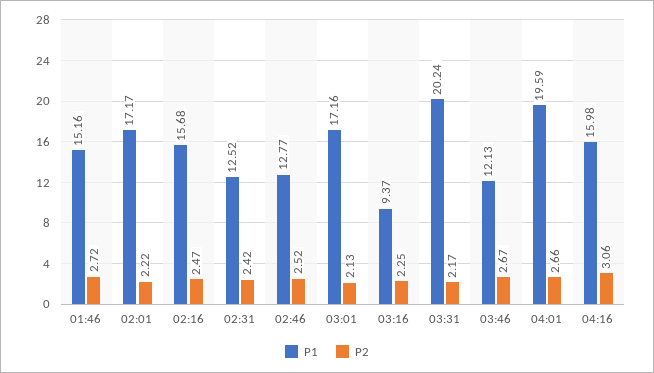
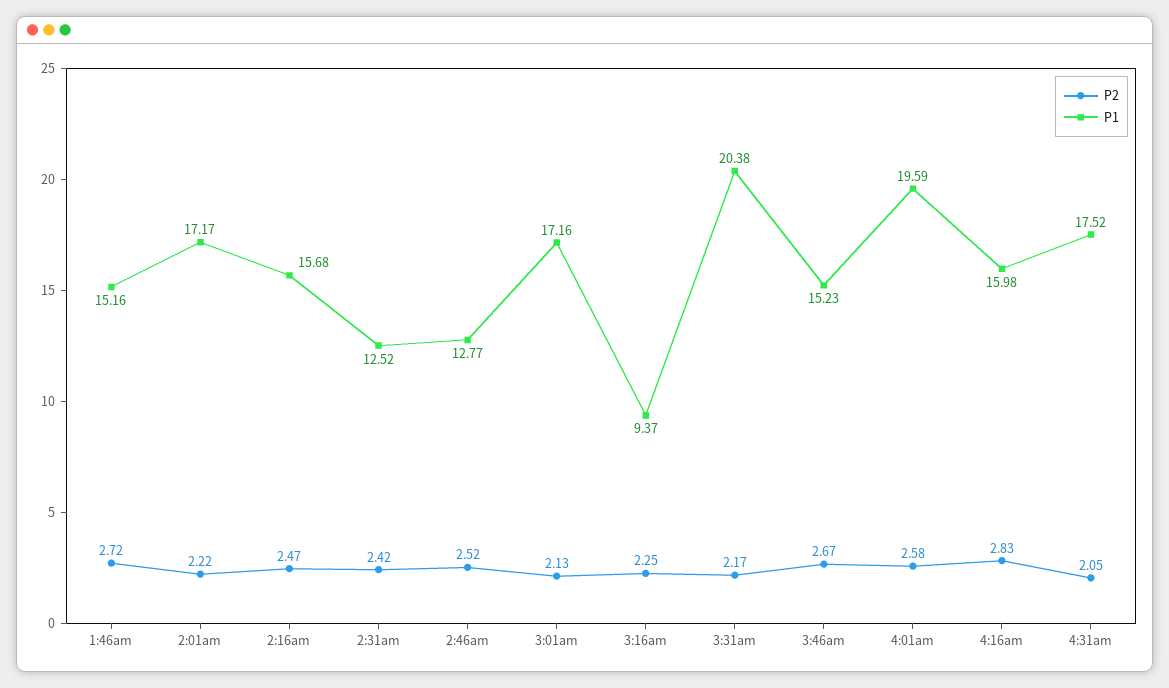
P1, 03:31: 20.24 -> 20.38
P1, 03:46: 12.13 -> 15.23
P2, 04:01: 2.66 -> 2.58
P2, 04:16: 3.06 -> 2.83
P2, 4:31am: none -> 2.05
P1, 4:31am: none -> 17.52

